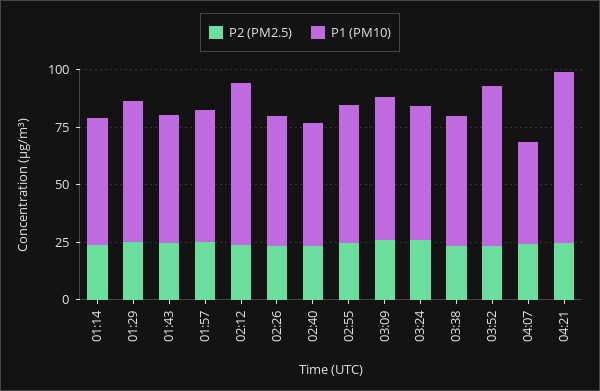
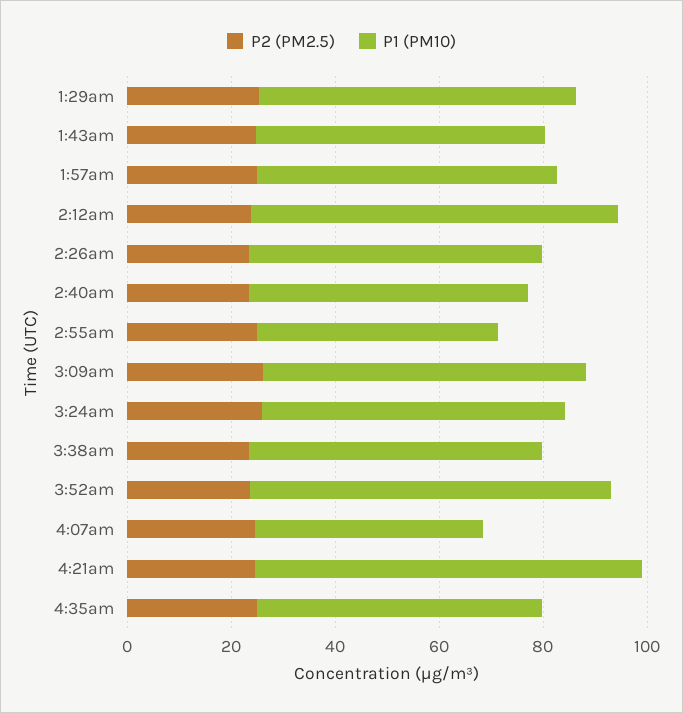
P2 (PM2.5), 01:14: 25 -> none
P1 (PM10), 01:14: 55 -> none
P1 (PM10), 02:55: 60 -> 45
P2 (PM2.5), 4:35am: none -> 25
P1 (PM10), 4:35am: none -> 55

